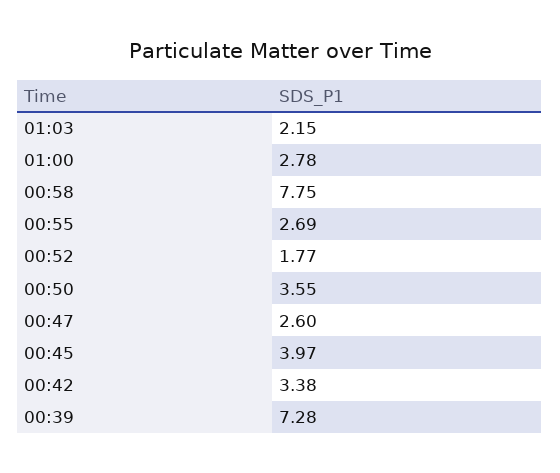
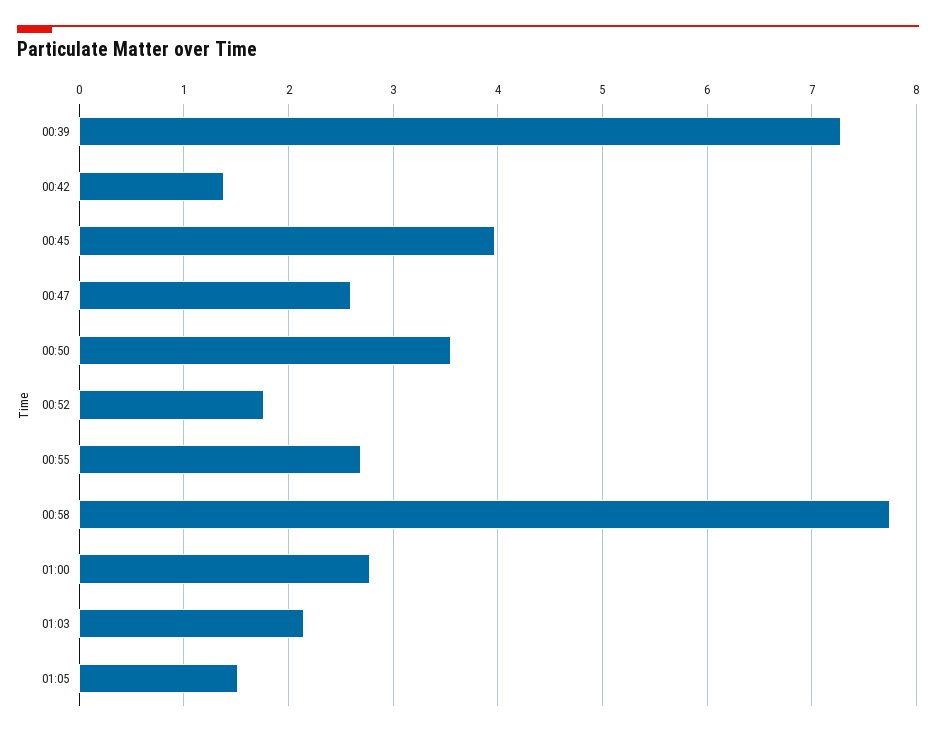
00:42: 3.38 -> 1.4
01:05: none -> 1.5

